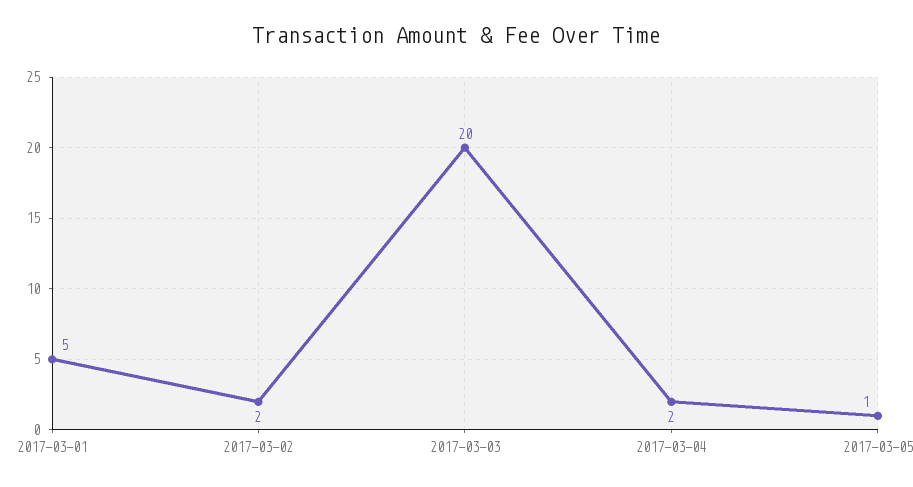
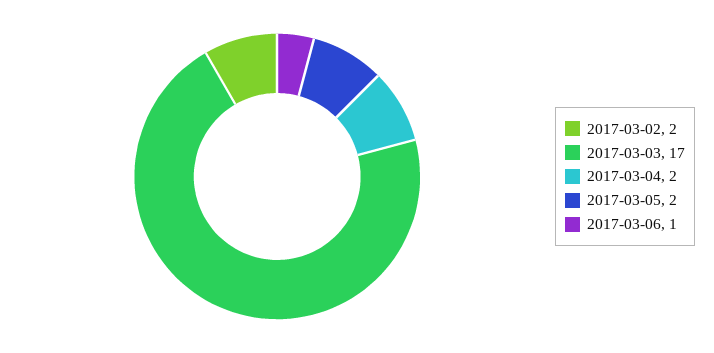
2017-03-01: 5 -> none
2017-03-03: 20 -> 17
2017-03-05: 1 -> 2
2017-03-06: none -> 1

